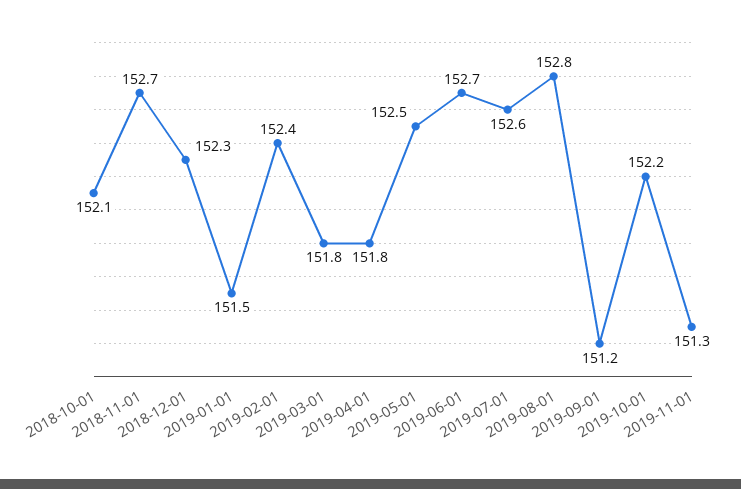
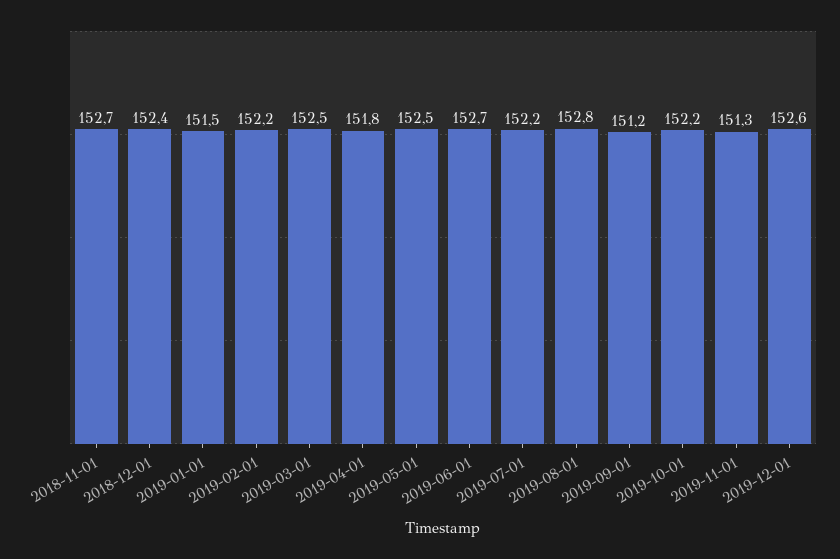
2018-10-01: 152.1 -> none
2018-12-01: 152.3 -> 152.4
2019-02-01: 152.4 -> 152.2
2019-03-01: 151.8 -> 152.5
2019-07-01: 152.6 -> 152.2
2019-12-01: none -> 152.6

